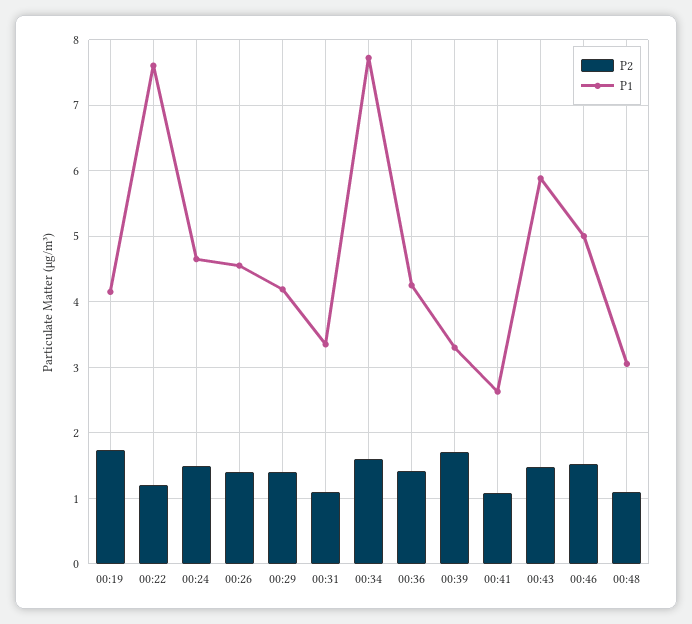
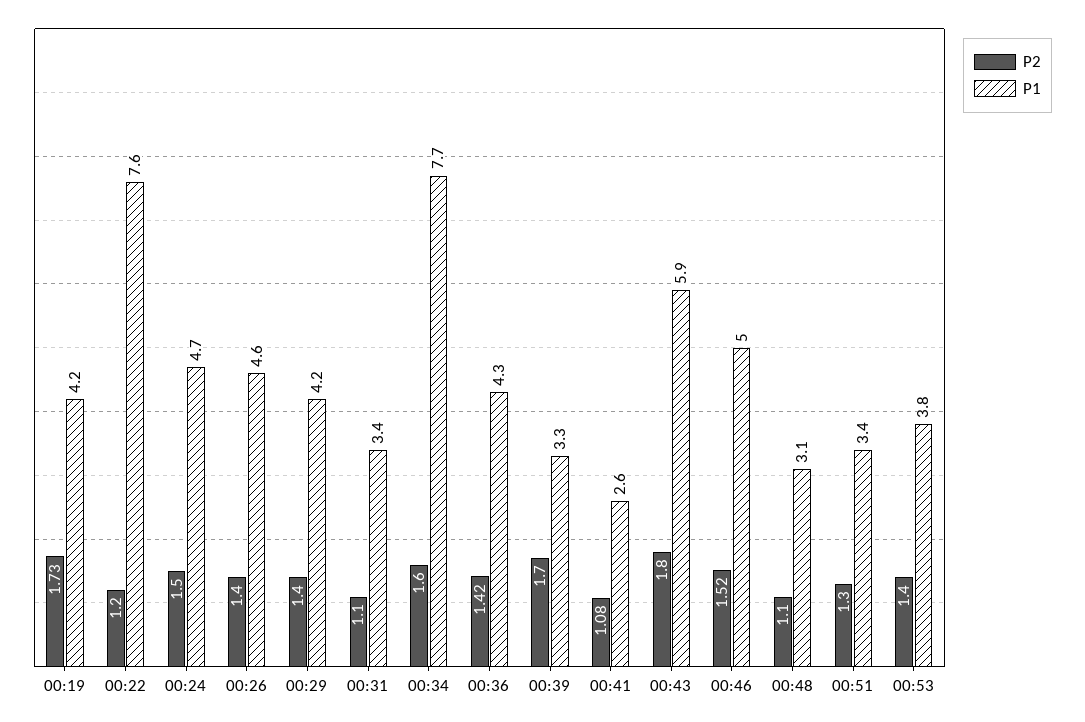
P2, 00:43: 1.5 -> 1.8
P2, 00:51: none -> 1.3
P1, 00:51: none -> 3.4
P2, 00:53: none -> 1.4
P1, 00:53: none -> 3.8

